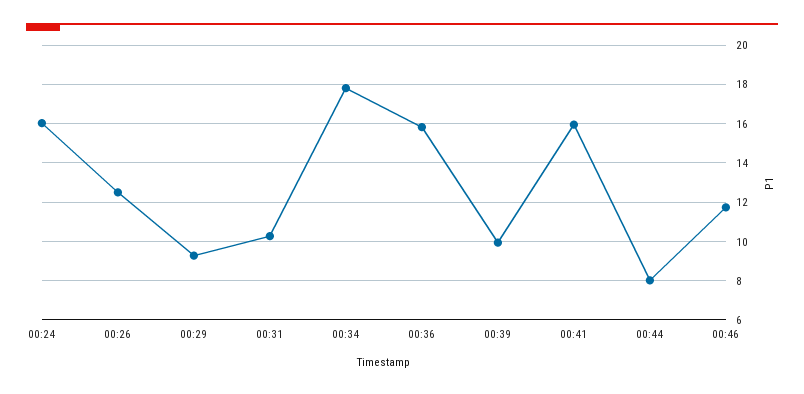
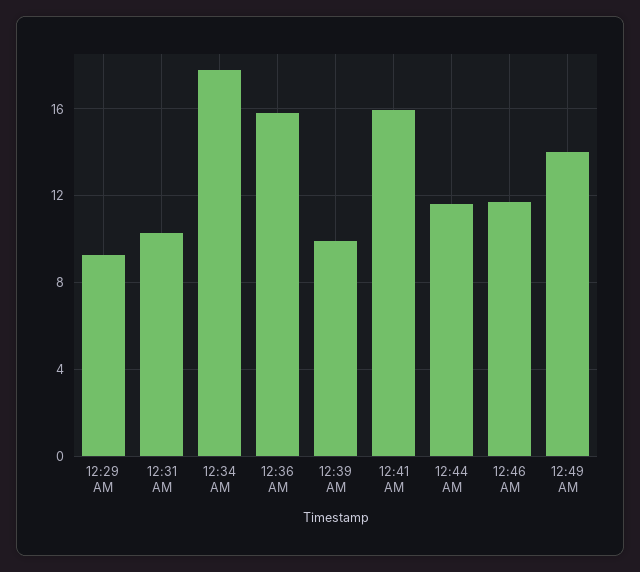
00:24: 16 -> none
00:26: 12.5 -> none
00:44: 8 -> 11.5
12:49 AM: none -> 14

